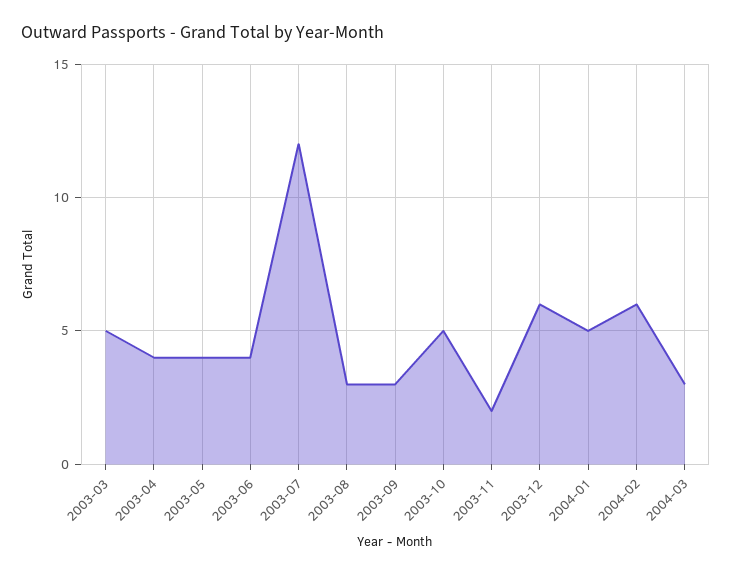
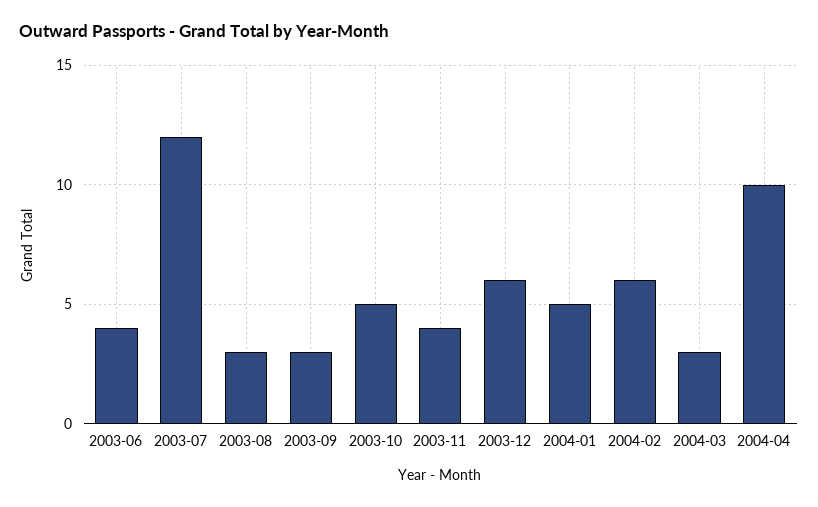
2003-03: 5 -> none
2003-04: 4 -> none
2003-05: 4 -> none
2003-11: 2 -> 4
2004-04: none -> 10

